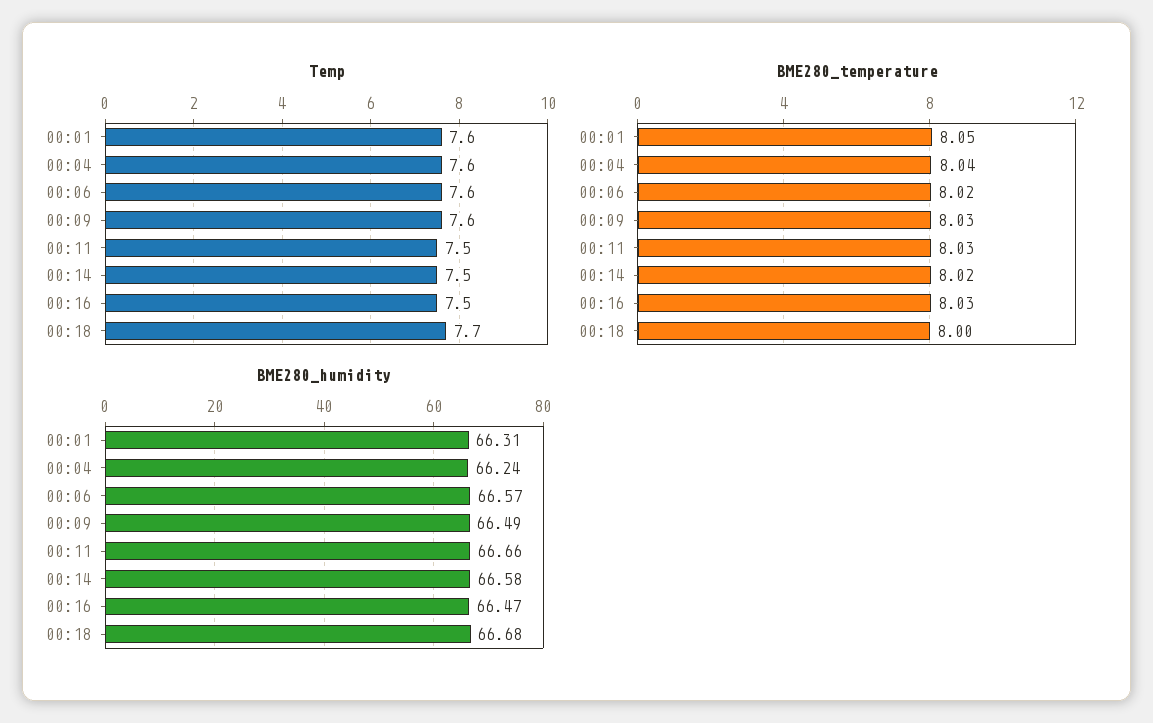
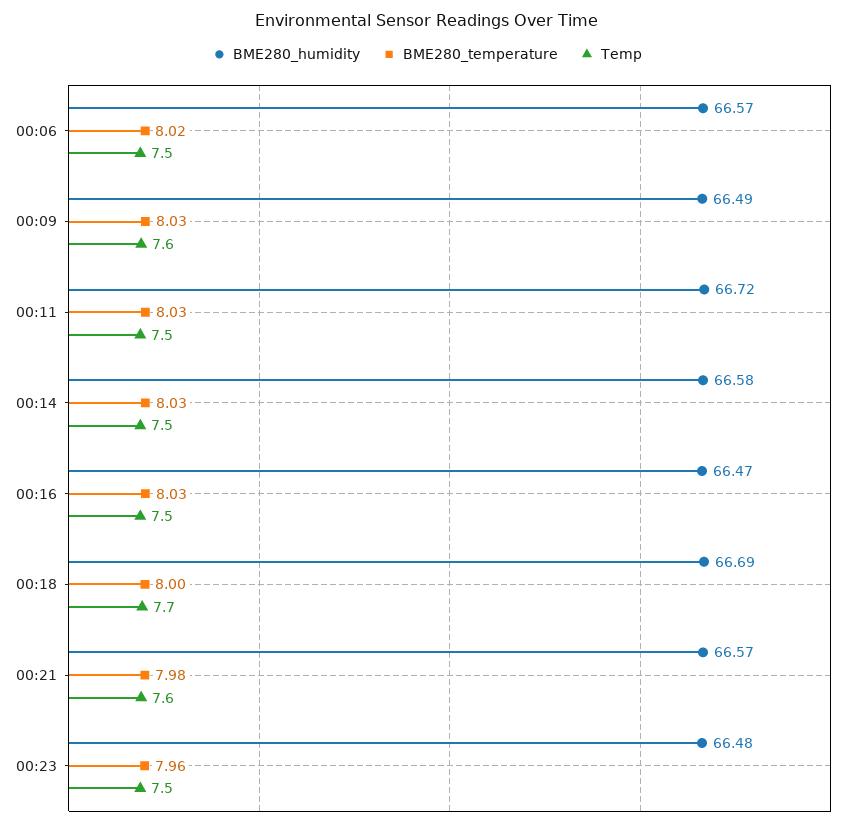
Temp, 00:01: 7.6 -> none
Temp, 00:04: 7.6 -> none
Temp, 00:06: 7.6 -> 7.5
BME280_temperature, 00:01: 8.05 -> none
BME280_temperature, 00:04: 8.04 -> none
BME280_temperature, 00:14: 8.02 -> 8.03
BME280_humidity, 00:01: 66.31 -> none
BME280_humidity, 00:04: 66.24 -> none
BME280_humidity, 00:11: 66.66 -> 66.72
BME280_humidity, 00:18: 66.68 -> 66.69
BME280_humidity, 00:21: none -> 66.57
BME280_temperature, 00:21: none -> 7.98
Temp, 00:21: none -> 7.6
BME280_humidity, 00:23: none -> 66.48
BME280_temperature, 00:23: none -> 7.96
Temp, 00:23: none -> 7.5

